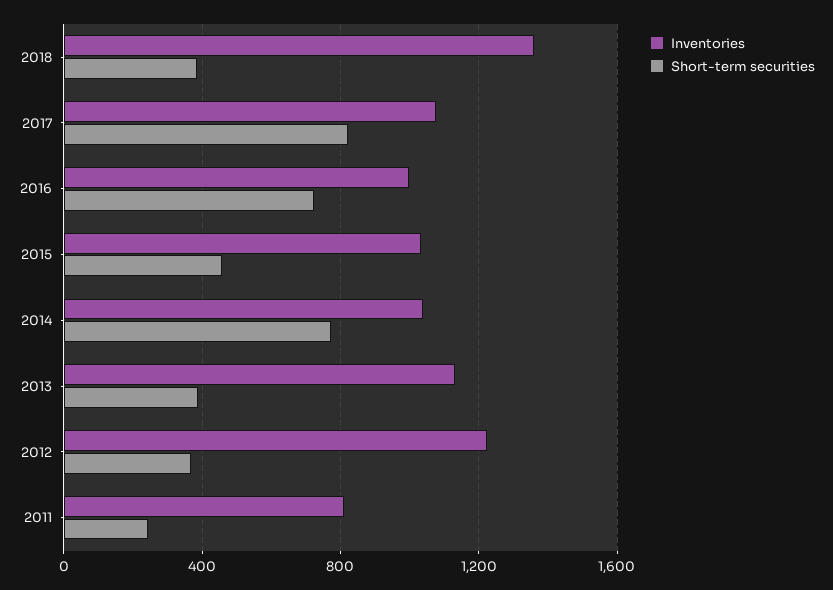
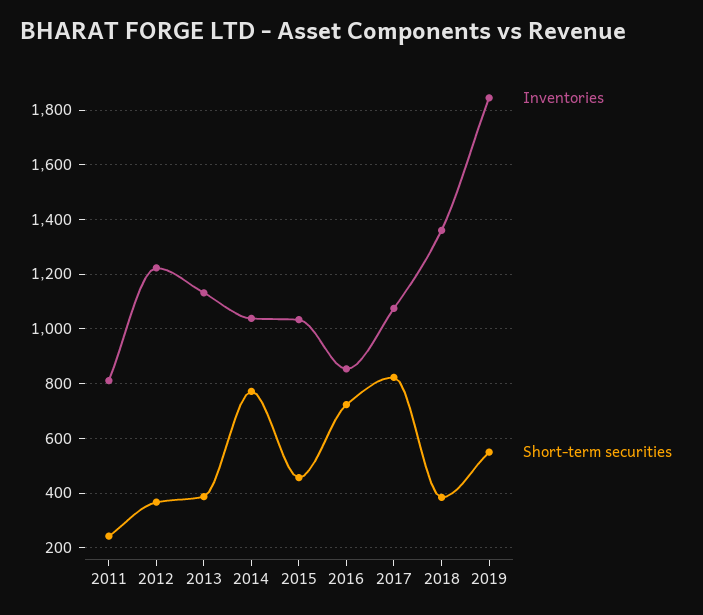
Inventories, 2016: 1000 -> 850
Inventories, 2019: none -> 1850
Short-term securities, 2019: none -> 550

